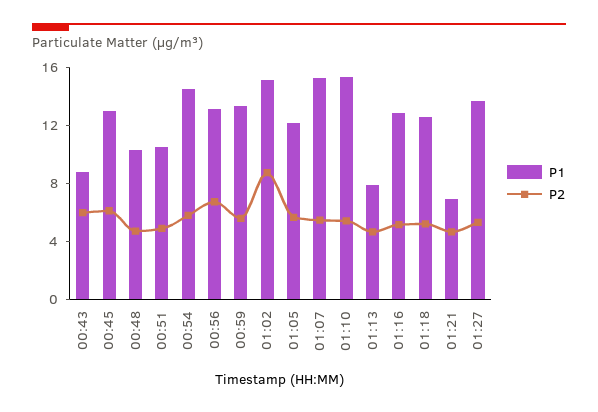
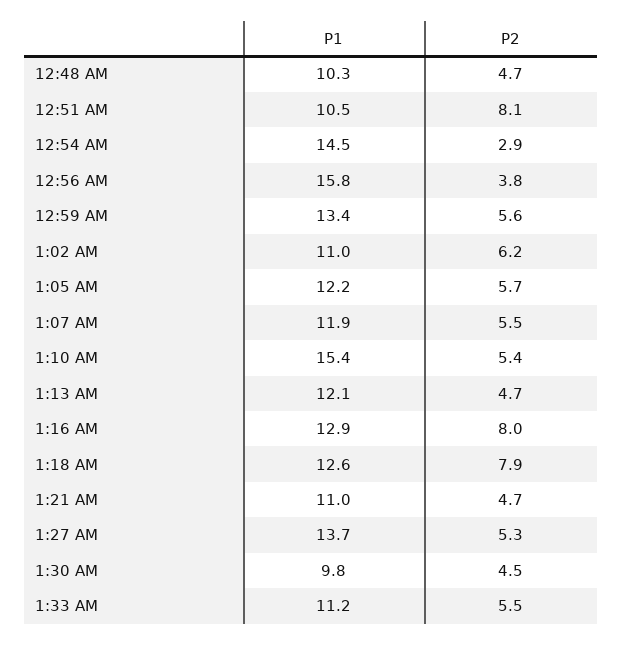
P1, 00:43: 9 -> none
P2, 00:43: 6 -> none
P1, 00:45: 13 -> none
P2, 00:45: 6 -> none
P2, 00:51: 5 -> 8.1
P2, 00:54: 6 -> 2.9
P1, 00:56: 13 -> 15.8
P2, 00:56: 7 -> 3.8
P1, 01:02: 15 -> 11
P2, 01:02: 9 -> 6.2
P1, 01:07: 15 -> 11.9
P1, 01:13: 8 -> 12.1
P2, 01:16: 5 -> 8
P2, 01:18: 5 -> 7.9
P1, 01:21: 7 -> 11
P1, 1:30 AM: none -> 9.8
P2, 1:30 AM: none -> 4.5
P1, 1:33 AM: none -> 11.2
P2, 1:33 AM: none -> 5.5

